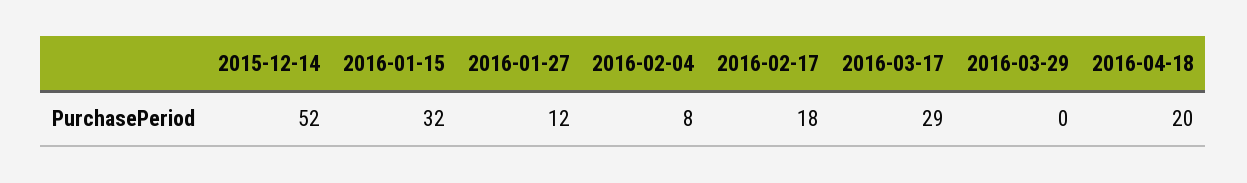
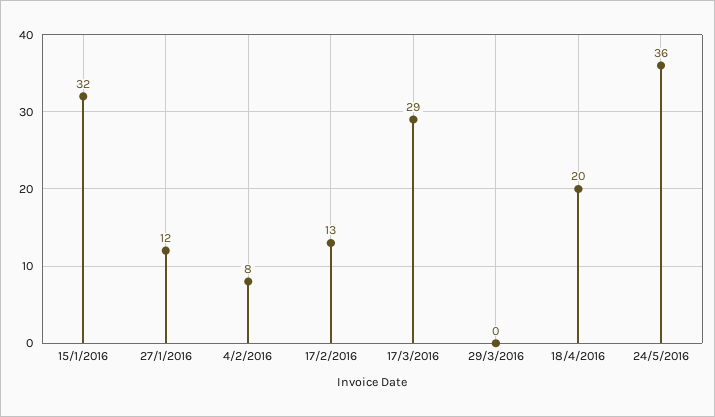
2015-12-14: 52 -> none
2016-02-17: 18 -> 13
24/5/2016: none -> 36

